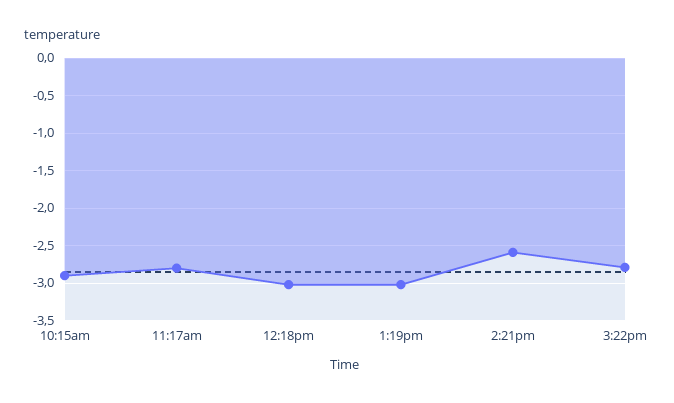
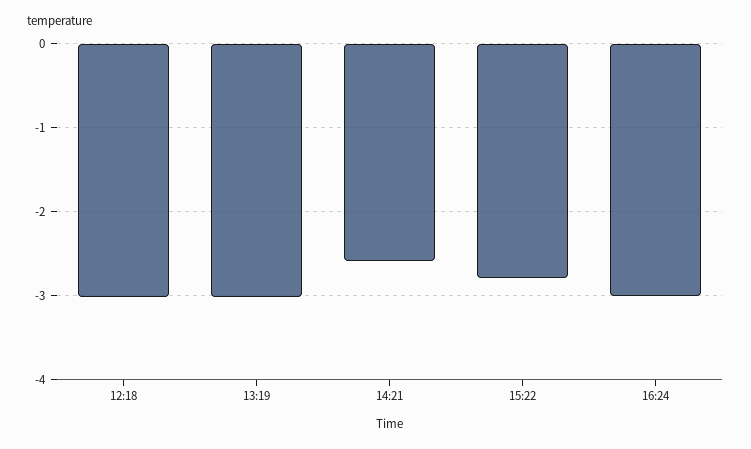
10:15am: -2.9 -> none
11:17am: -2.8 -> none
16:24: none -> -3

